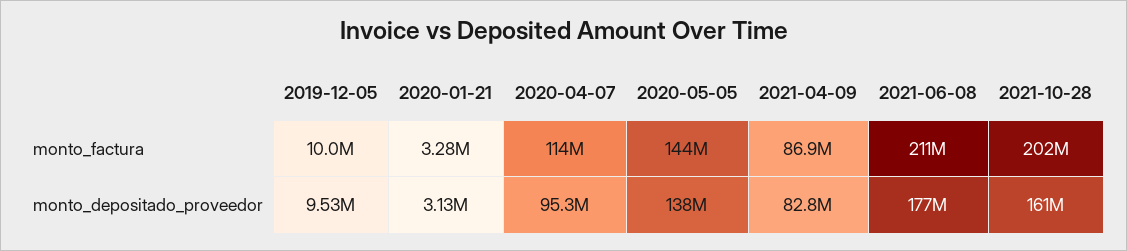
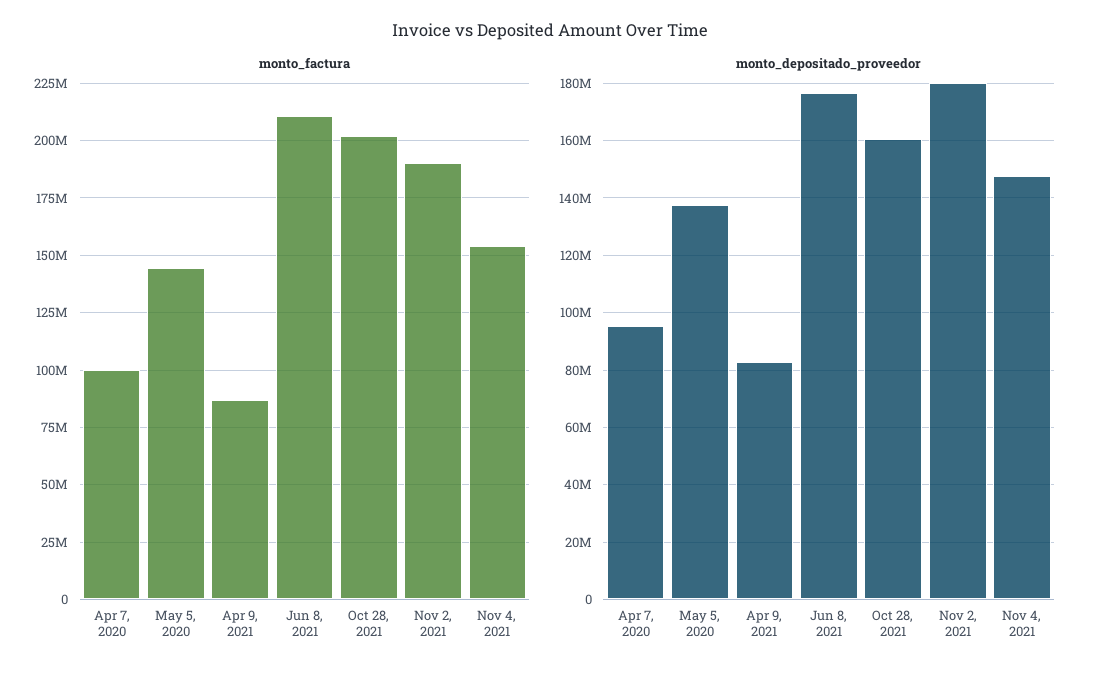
monto_factura, 2019-12-05: 10000000 -> none
monto_factura, 2020-01-21: 3280000 -> none
monto_factura, 2020-04-07: 114000000 -> 100000000
monto_depositado_proveedor, 2019-12-05: 9530000 -> none
monto_depositado_proveedor, 2020-01-21: 3130000 -> none
monto_factura, Nov 2, 2021: none -> 190000000
monto_factura, Nov 4, 2021: none -> 155000000
monto_depositado_proveedor, Nov 2, 2021: none -> 180000000
monto_depositado_proveedor, Nov 4, 2021: none -> 147500000

